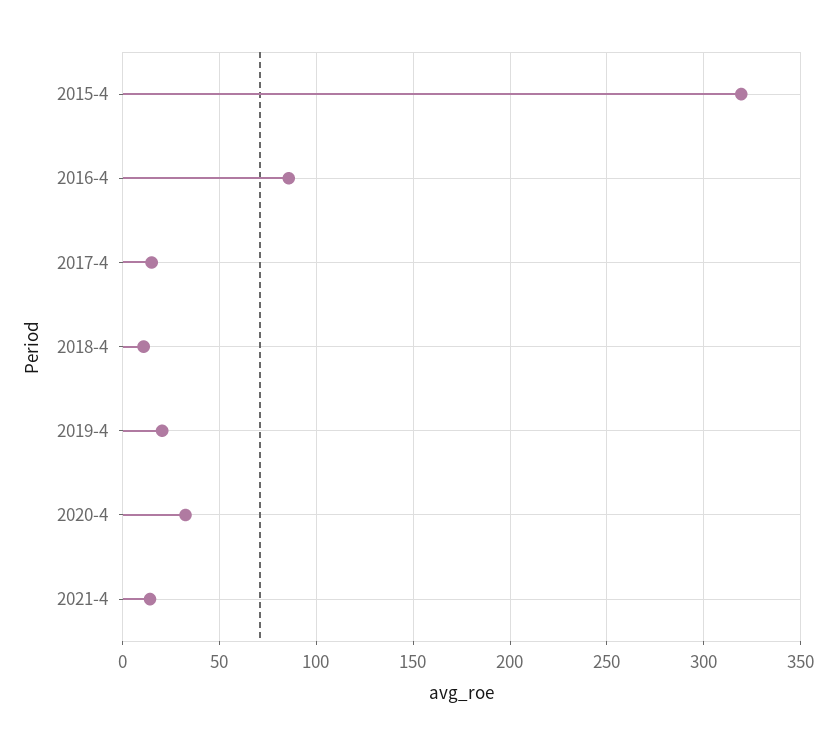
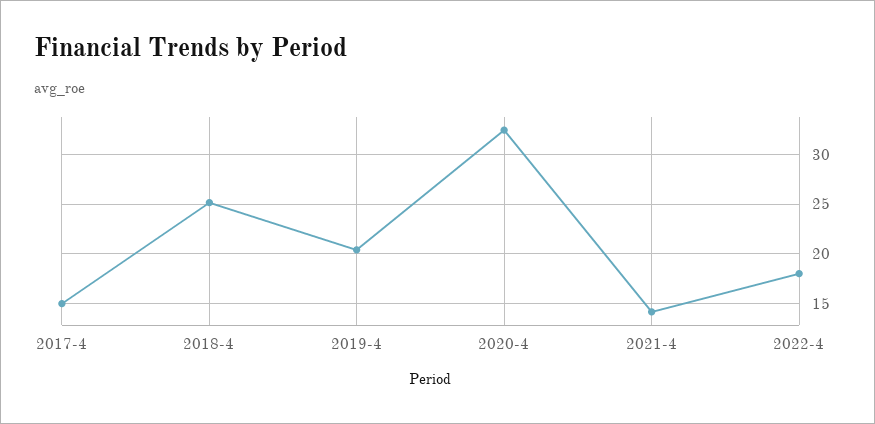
2015-4: 320 -> none
2016-4: 85 -> none
2018-4: 10 -> 25
2022-4: none -> 18

